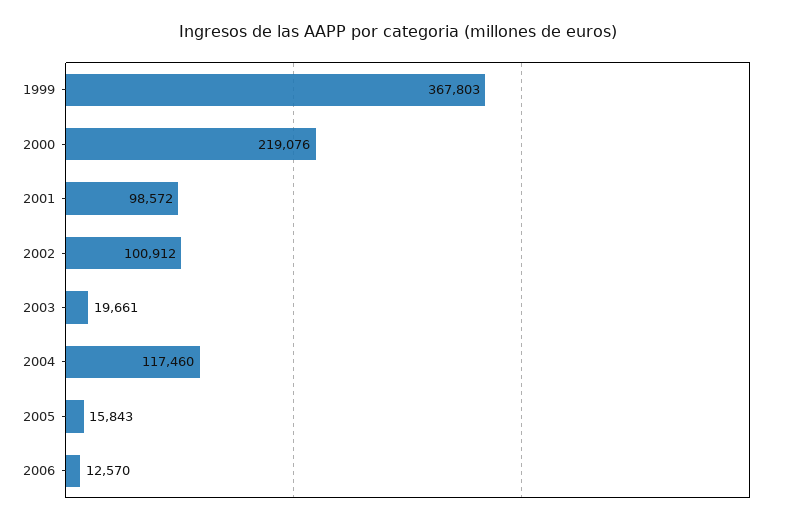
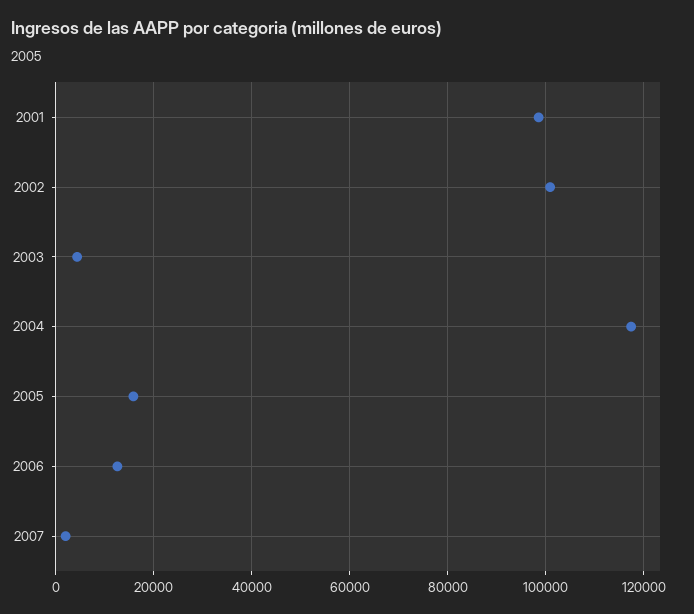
1999: 367803 -> none
2000: 219076 -> none
2003: 19661 -> 4000
2007: none -> 2000

